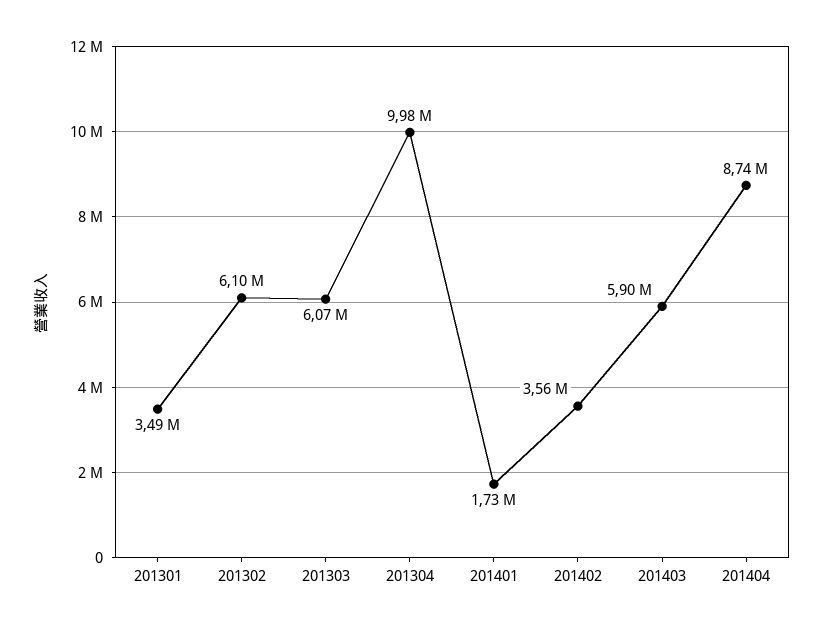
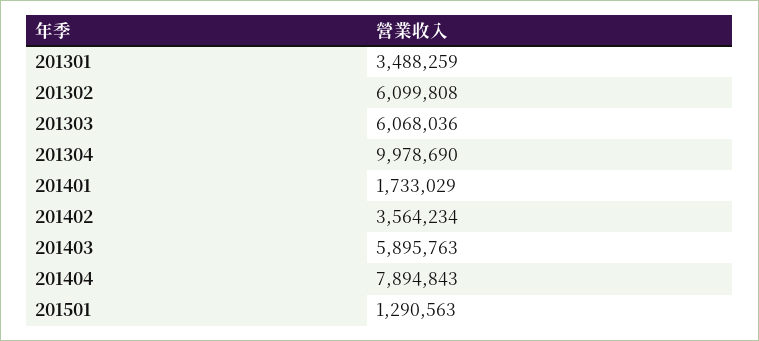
201404: 8740000 -> 7894843
201501: none -> 1290563

